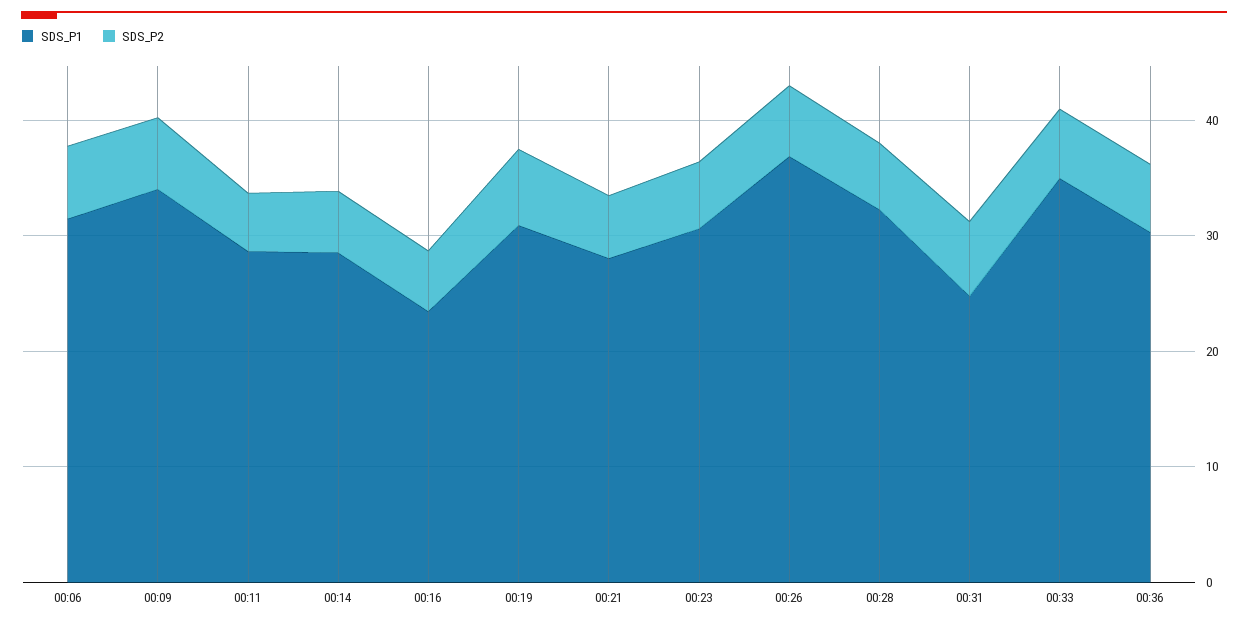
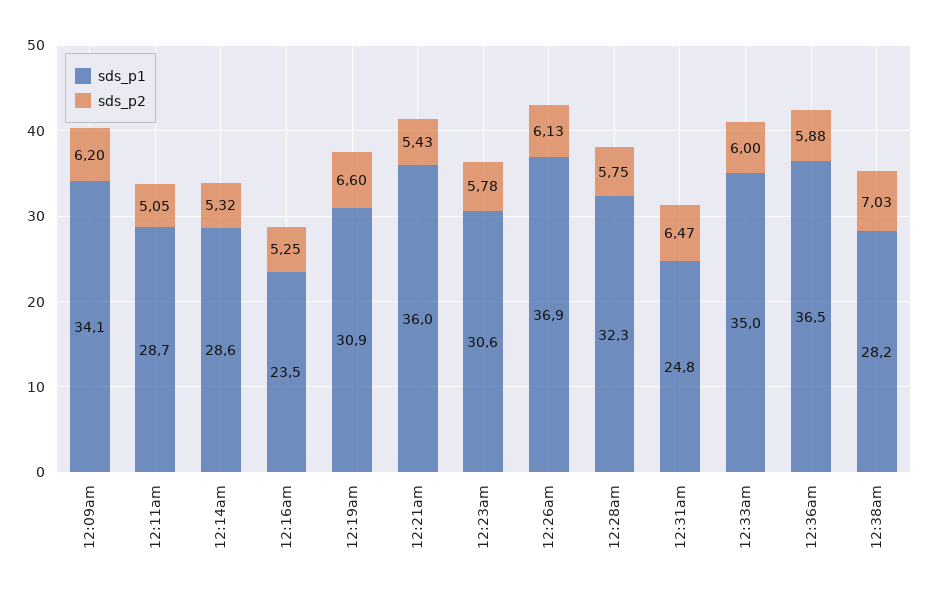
SDS_P1, 00:06: 32 -> none
SDS_P2, 00:06: 6 -> none
SDS_P1, 00:21: 28 -> 36
SDS_P1, 00:36: 30 -> 36.5
SDS_P1, 12:38am: none -> 28.2
SDS_P2, 12:38am: none -> 7.03

